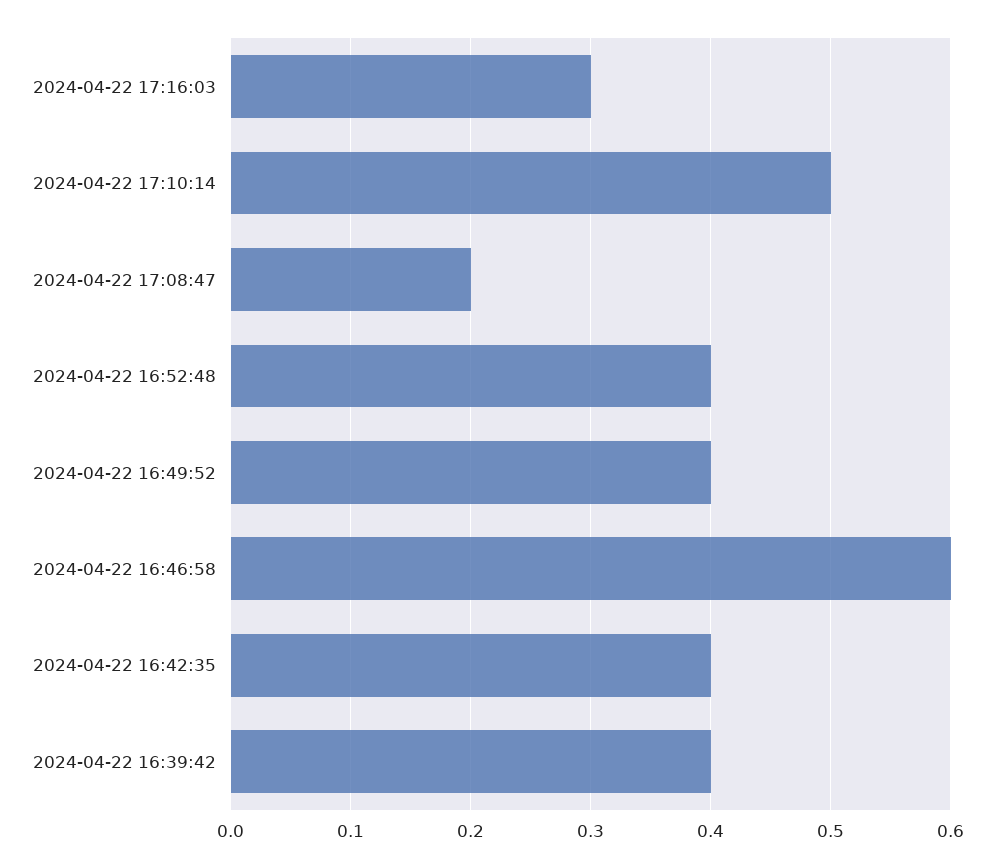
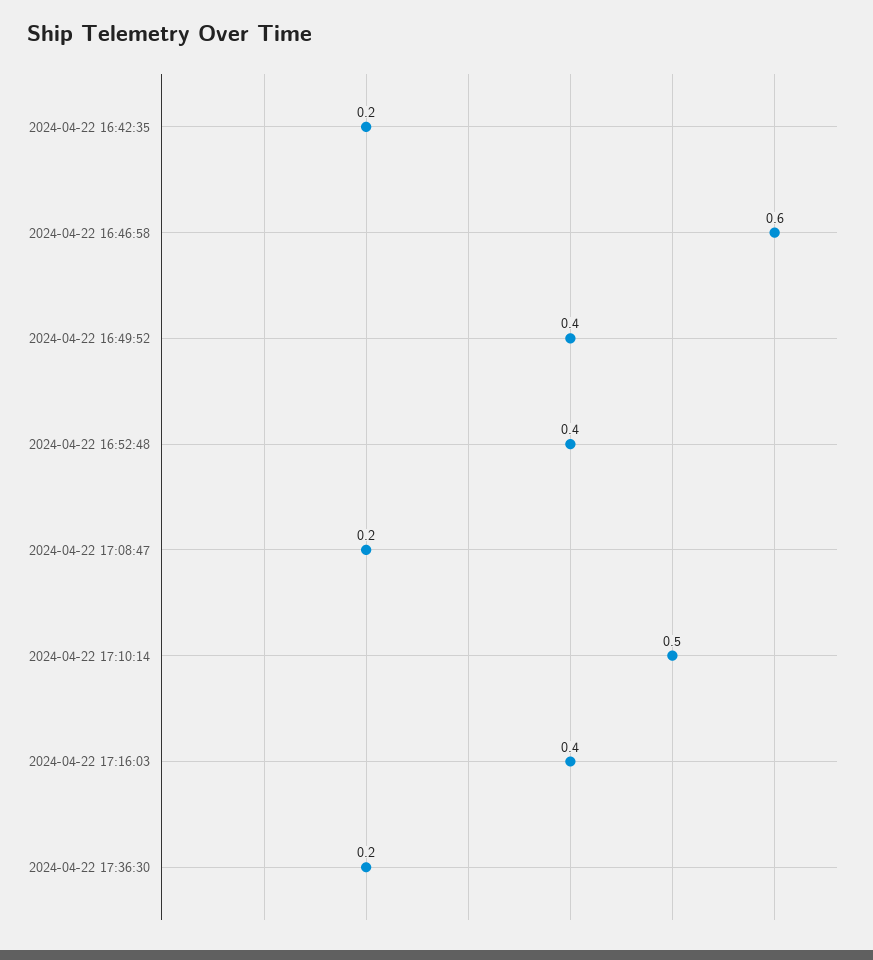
2024-04-22 17:16:03: 0.3 -> 0.4
2024-04-22 16:42:35: 0.4 -> 0.2
2024-04-22 16:39:42: 0.4 -> none
2024-04-22 17:36:30: none -> 0.2

